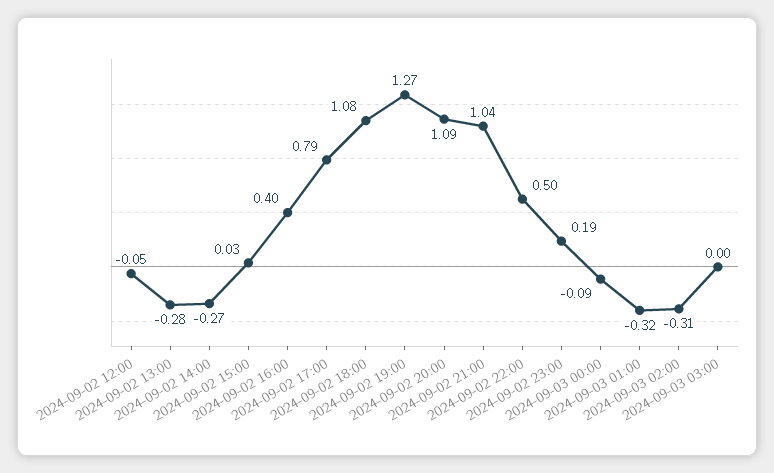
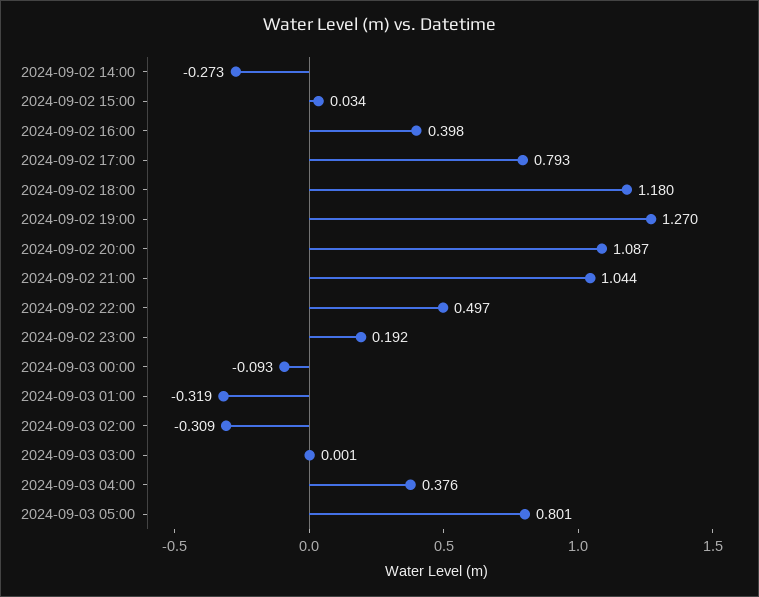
2024-09-02 12:00: -0.05 -> none
2024-09-02 13:00: -0.28 -> none
2024-09-02 18:00: 1.08 -> 1.18
2024-09-03 04:00: none -> 0.376
2024-09-03 05:00: none -> 0.801

